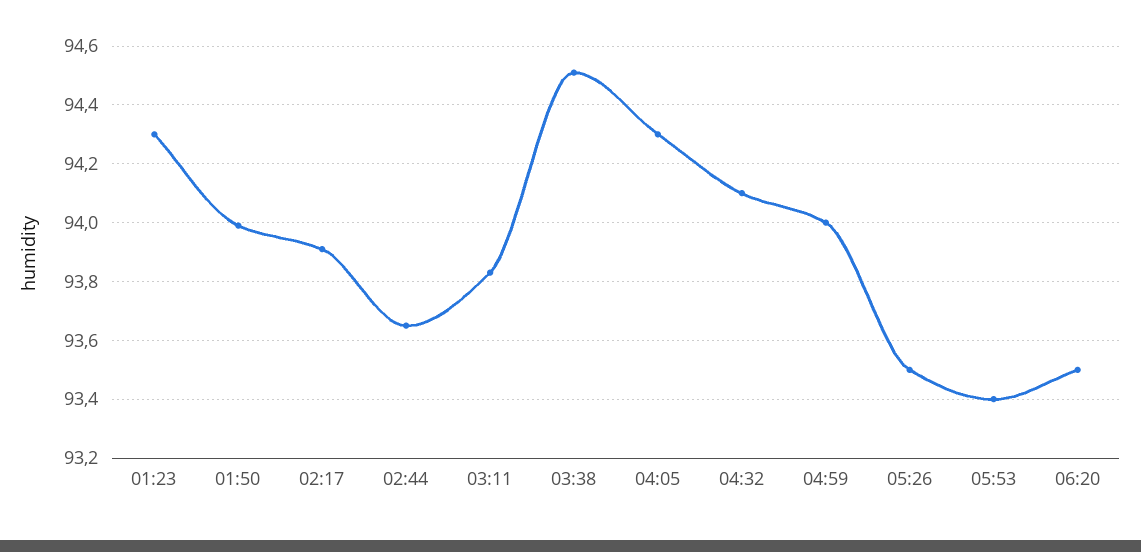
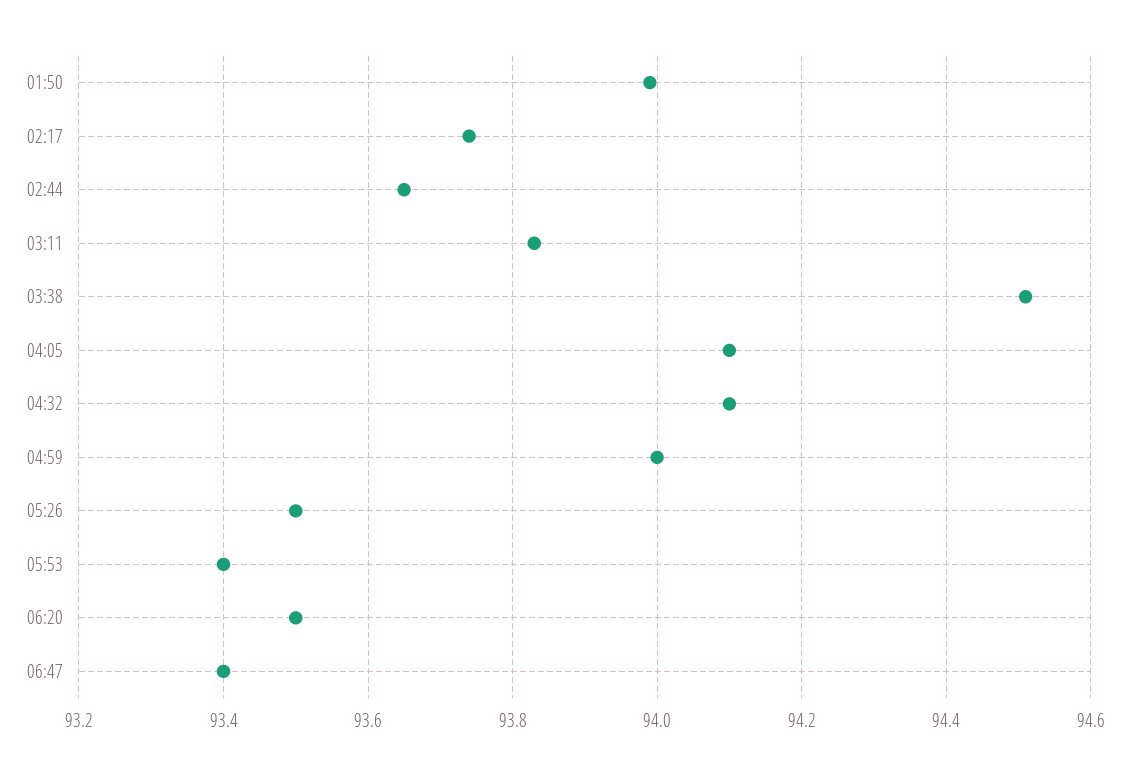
01:23: 94.3 -> none
02:17: 93.9 -> 93.75
04:05: 94.3 -> 94.1
06:47: none -> 93.4

